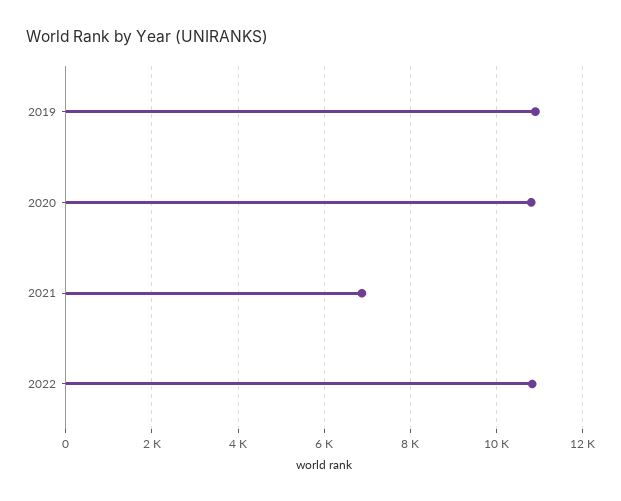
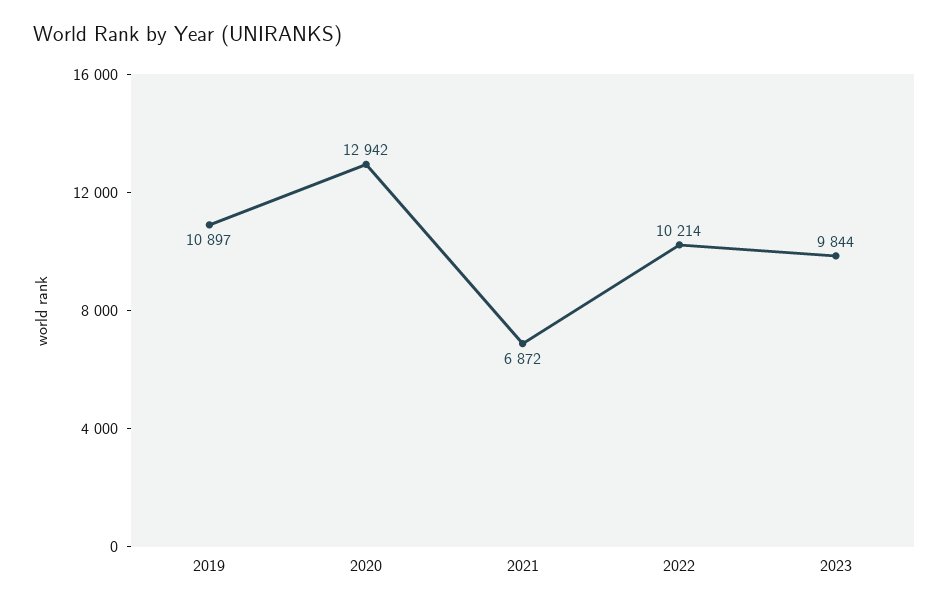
2020: 10800 -> 12942
2022: 10800 -> 10214
2023: none -> 9844

